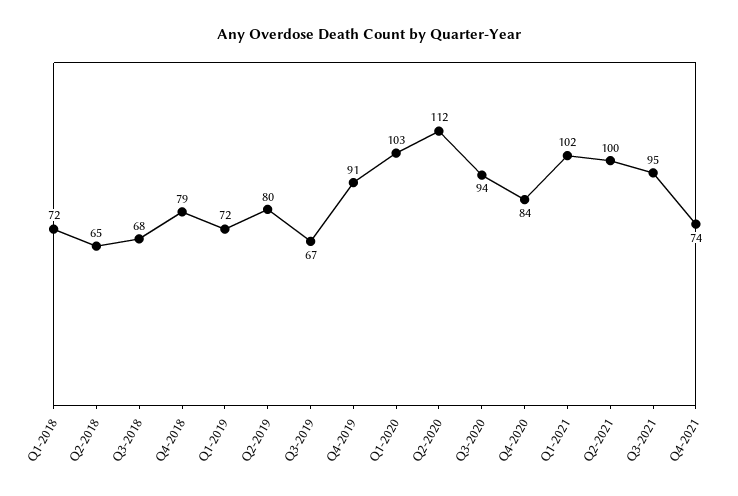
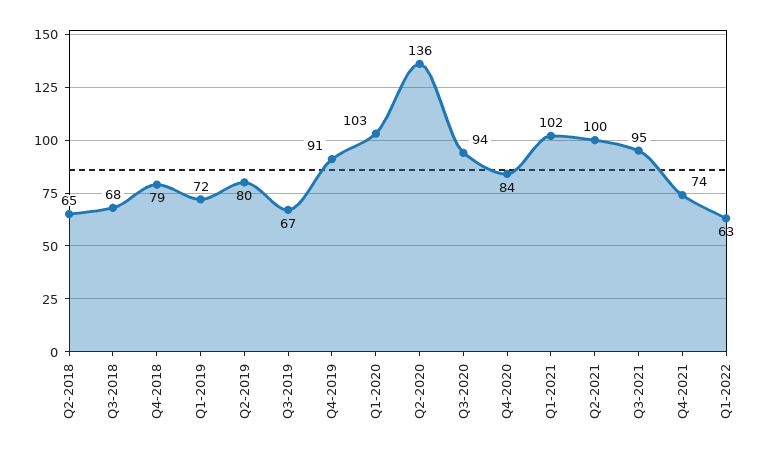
Q1-2018: 72 -> none
Q2-2020: 112 -> 136
Q1-2022: none -> 63

